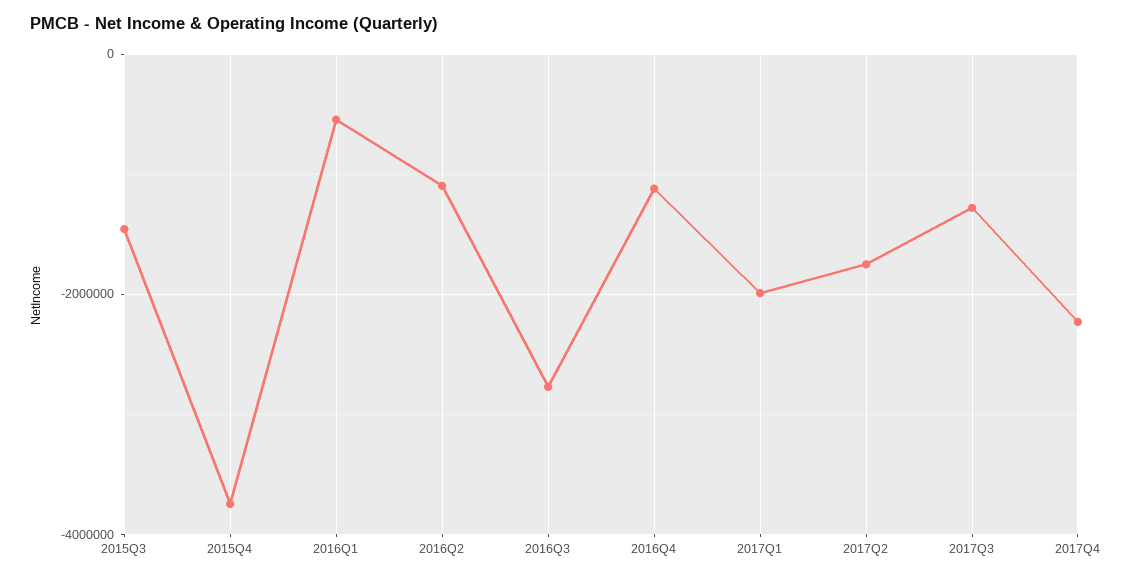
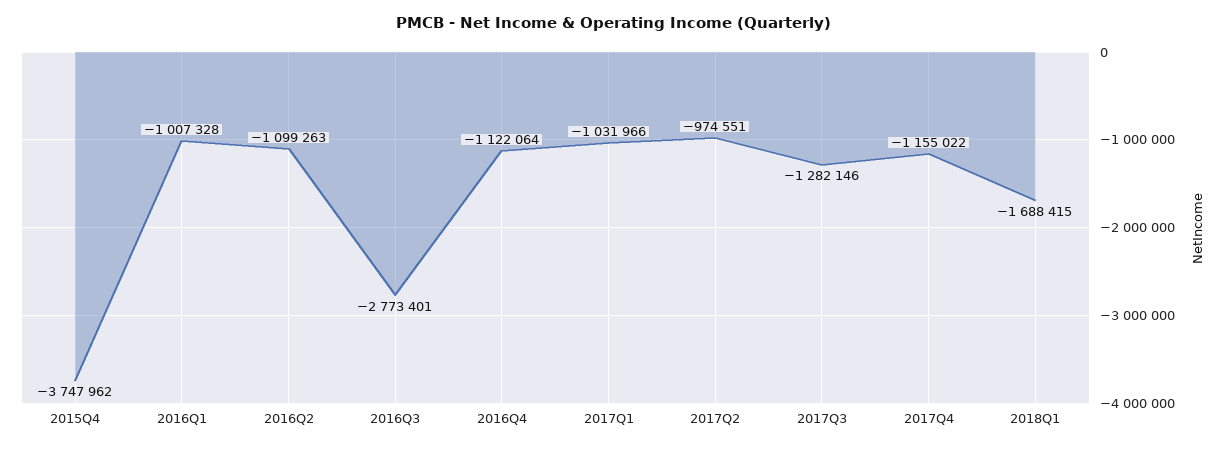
2015Q3: -1400000 -> none
2016Q1: -600000 -> -1007328
2017Q1: -2000000 -> -1031966
2017Q2: -1800000 -> -974551
2017Q4: -2200000 -> -1155022
2018Q1: none -> -1688415

